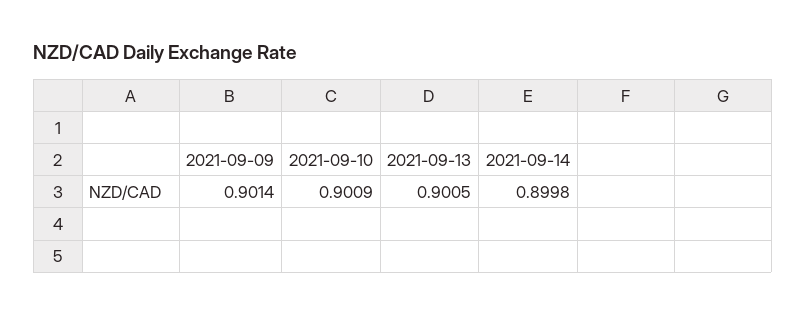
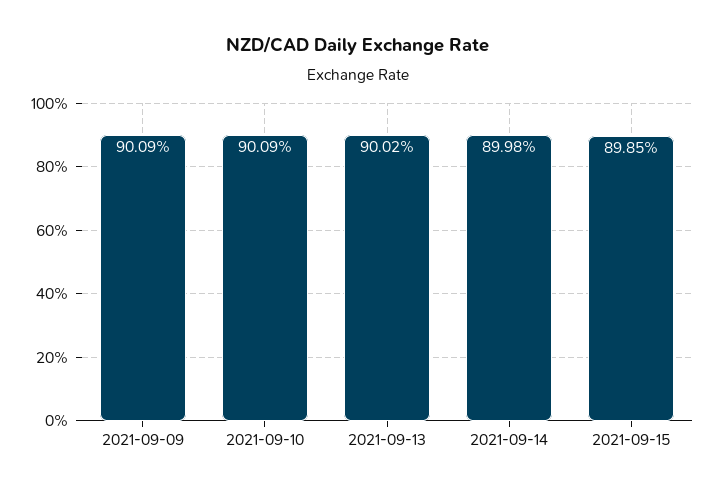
2021-09-09: 0.9014 -> 0.9009
2021-09-13: 0.9005 -> 0.9002
2021-09-15: none -> 0.8985

